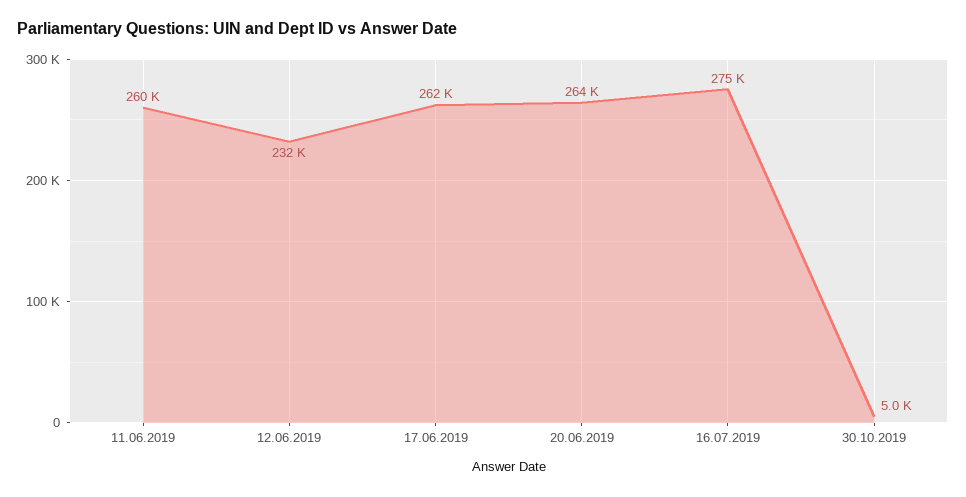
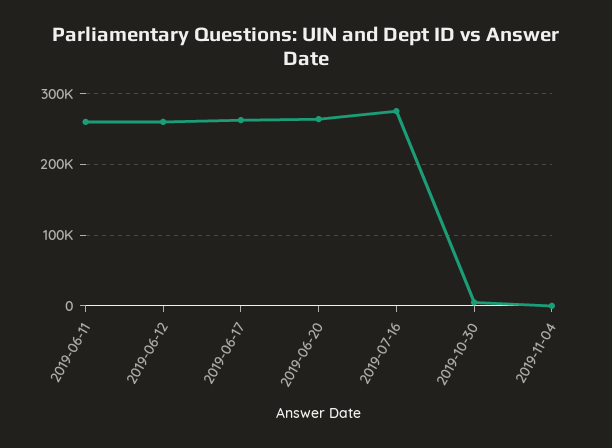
12.06.2019: 232000 -> 260000
2019-11-04: none -> 0

